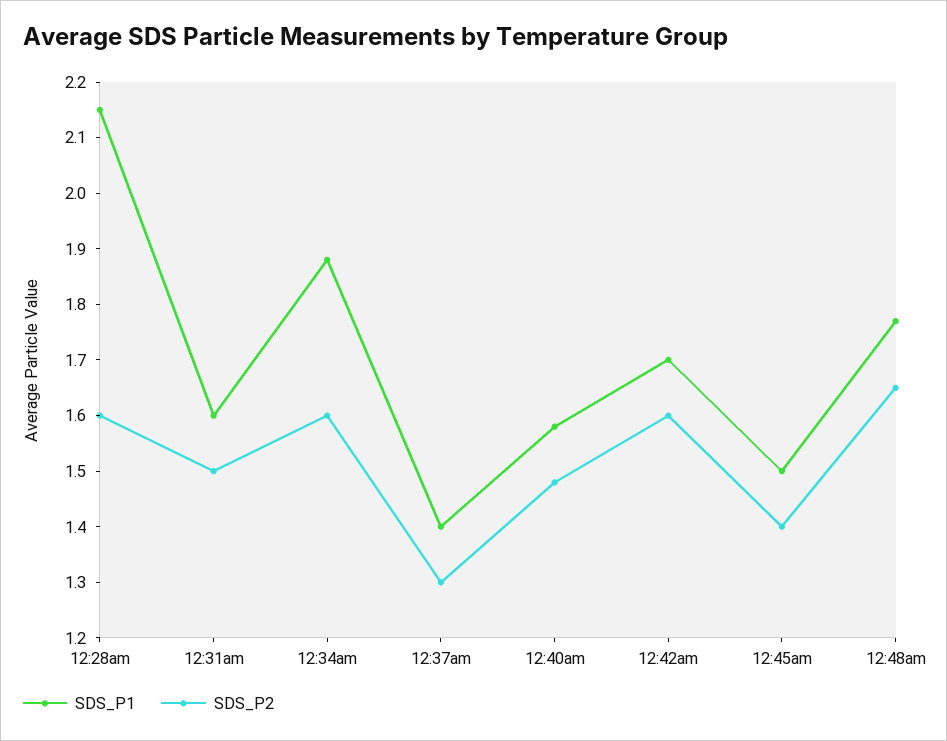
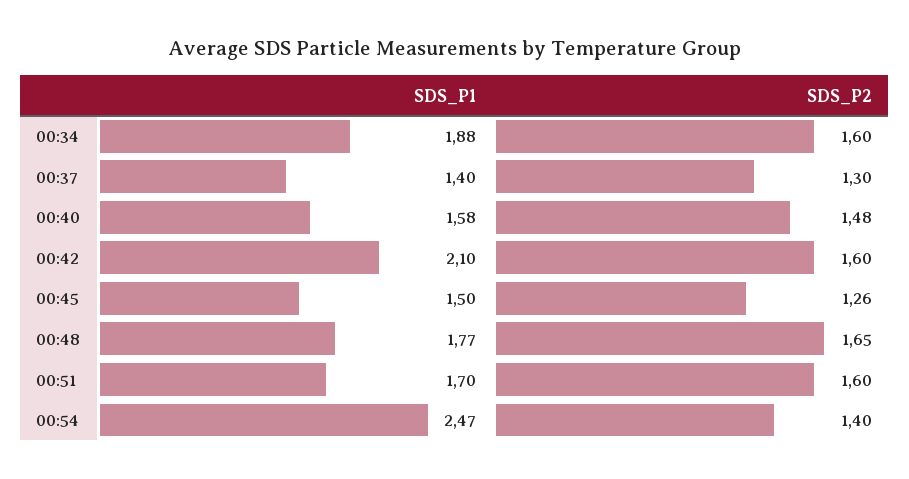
SDS_P1, 12:28am: 2.15 -> none
SDS_P2, 12:28am: 1.6 -> none
SDS_P1, 12:31am: 1.6 -> none
SDS_P2, 12:31am: 1.5 -> none
SDS_P1, 12:42am: 1.7 -> 2.1
SDS_P2, 12:45am: 1.4 -> 1.26
SDS_P1, 00:51: none -> 1.7
SDS_P2, 00:51: none -> 1.6
SDS_P1, 00:54: none -> 2.47
SDS_P2, 00:54: none -> 1.4

